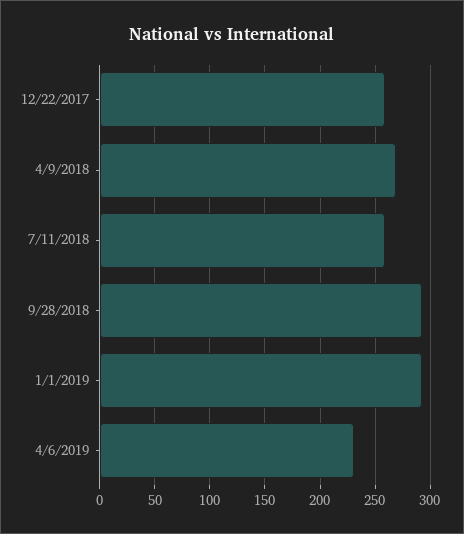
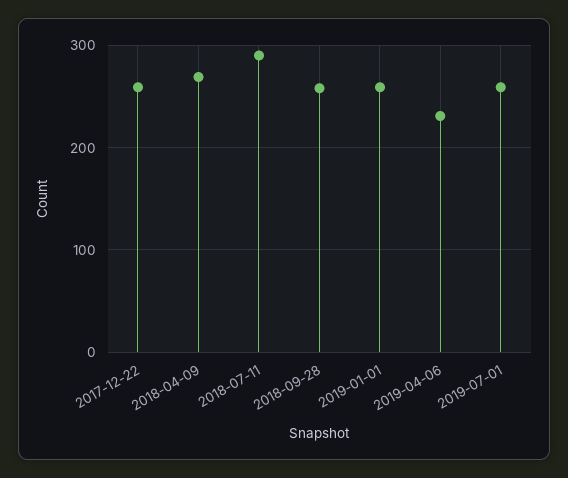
7/11/2018: 260 -> 290
9/28/2018: 290 -> 260
1/1/2019: 290 -> 260
2019-07-01: none -> 260

